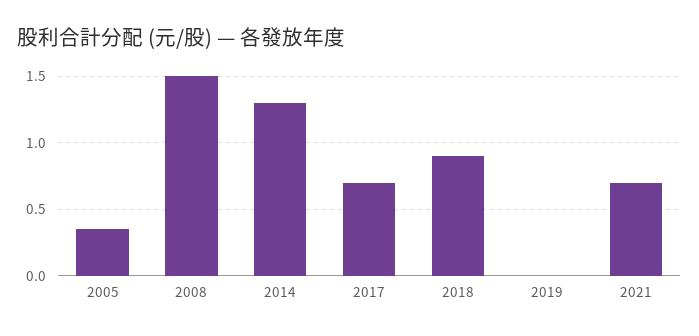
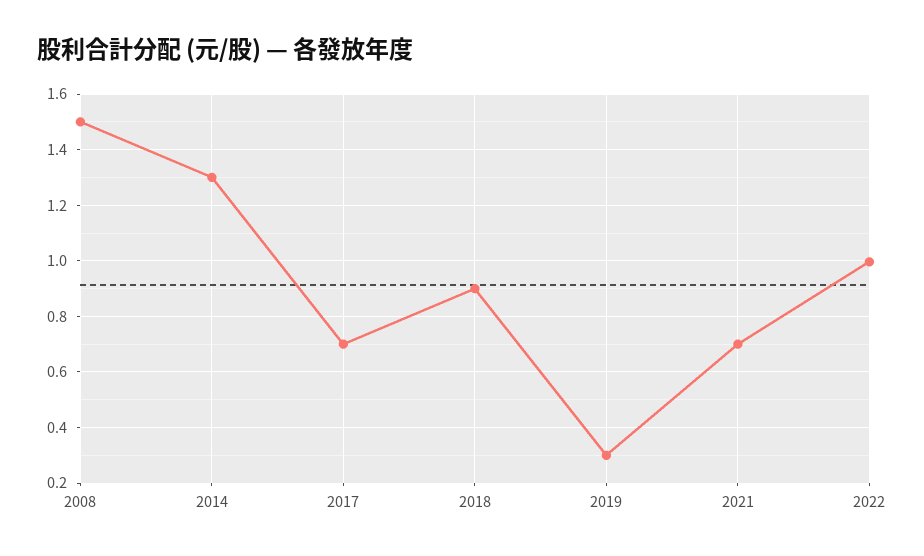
2005: 0.35 -> none
2019: 0 -> 0.3
2022: none -> 1

